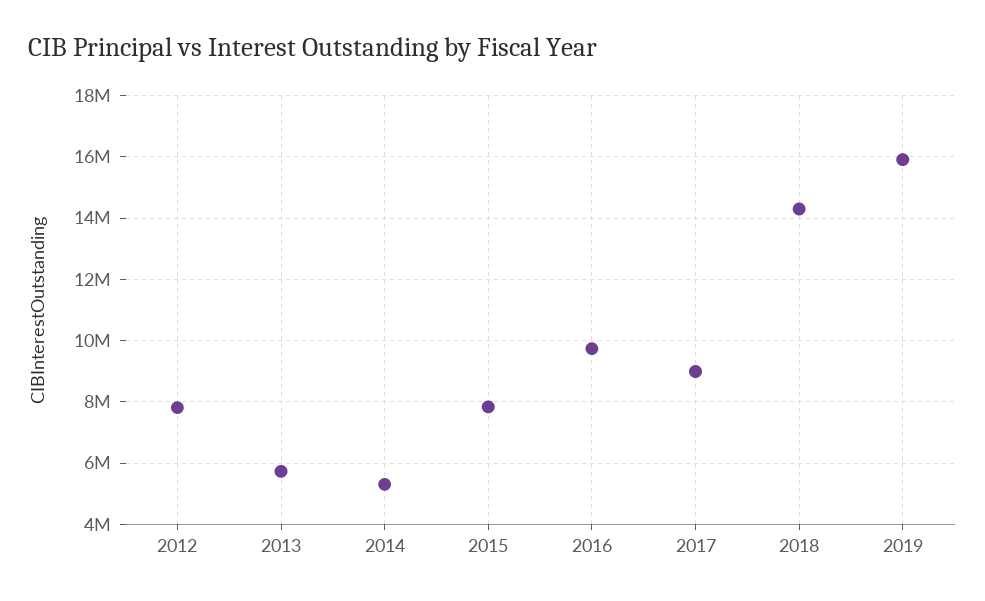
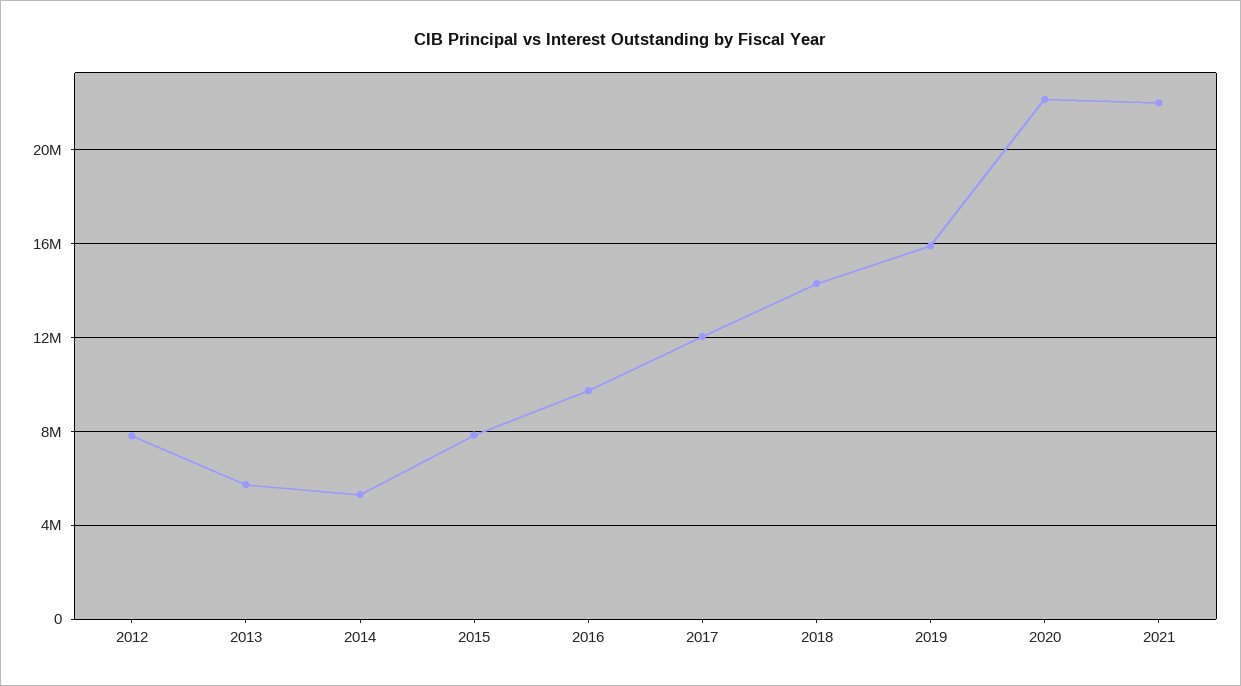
2017: 9000000 -> 12000000
2020: none -> 22000000
2021: none -> 22000000

